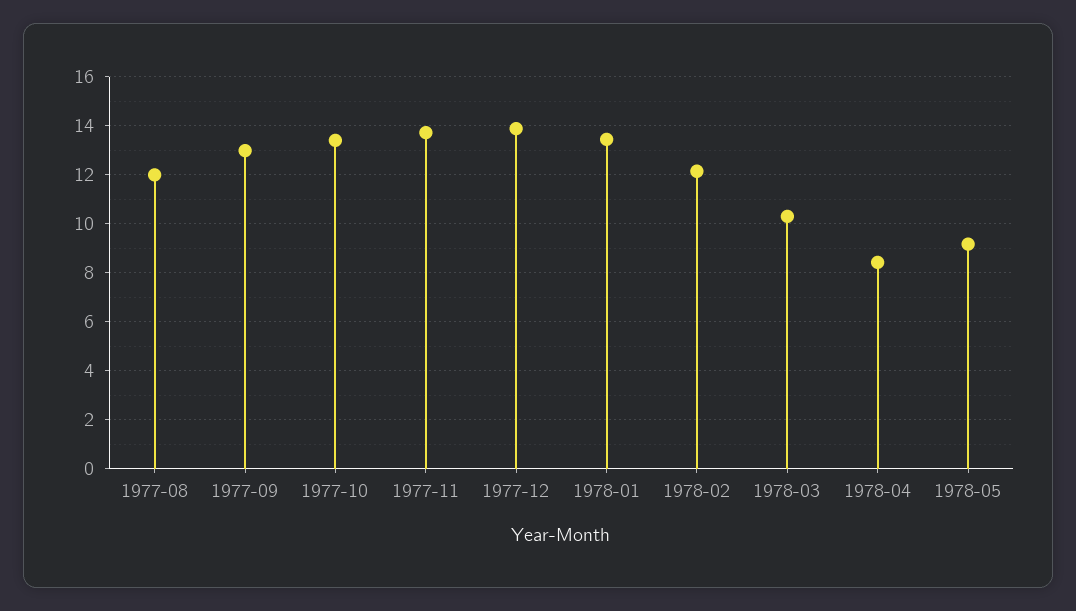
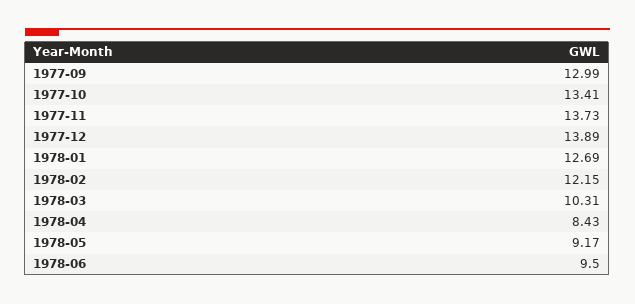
1977-08: 12 -> none
1978-01: 13.5 -> 12.69
1978-06: none -> 9.5

